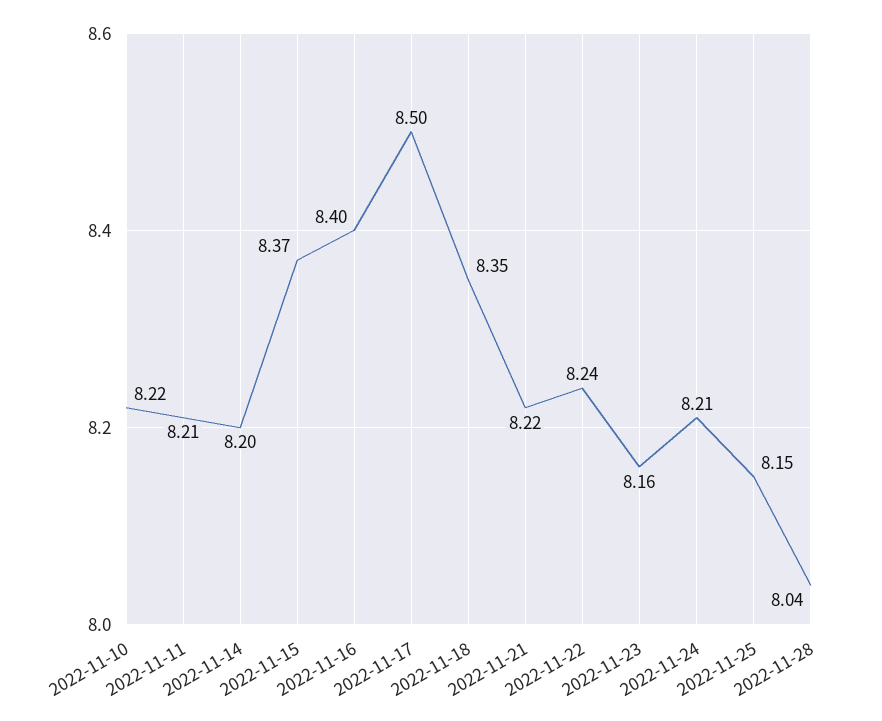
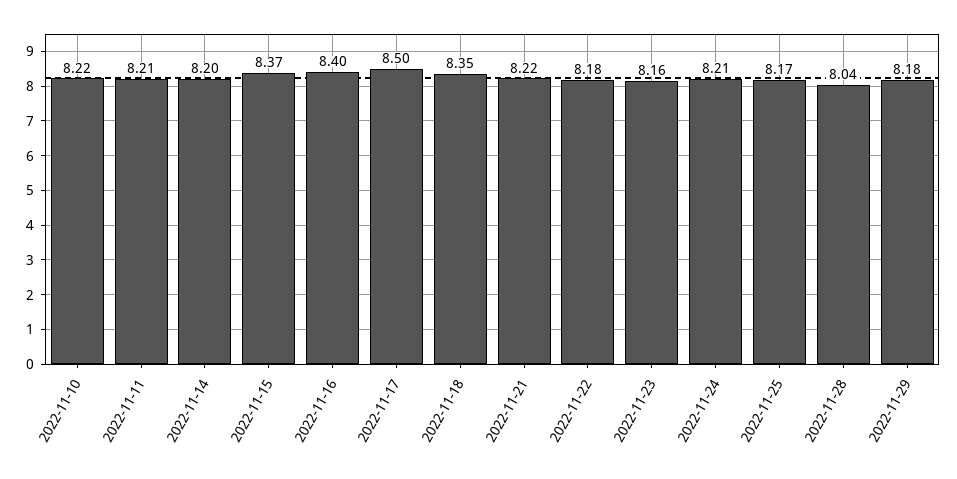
2022-11-22: 8.24 -> 8.18
2022-11-25: 8.15 -> 8.17
2022-11-29: none -> 8.18

